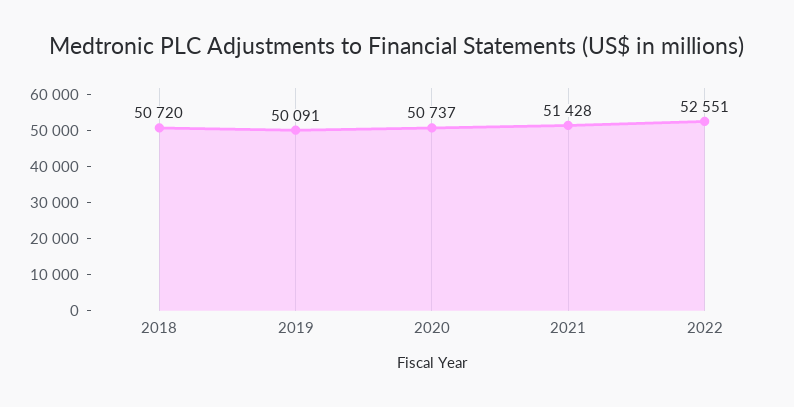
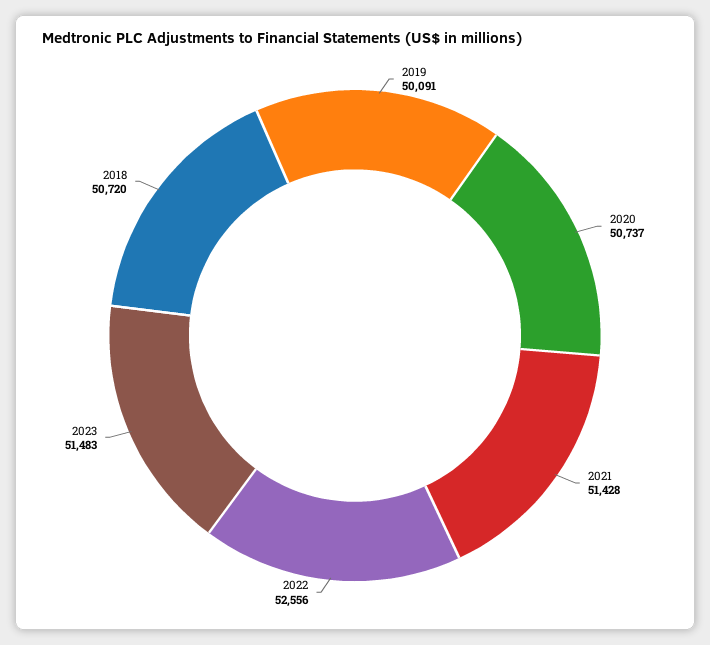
2022: 52551 -> 52556
2023: none -> 51483

